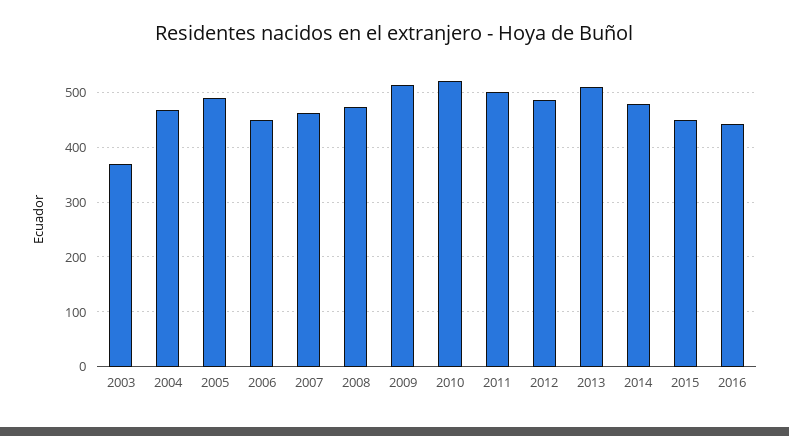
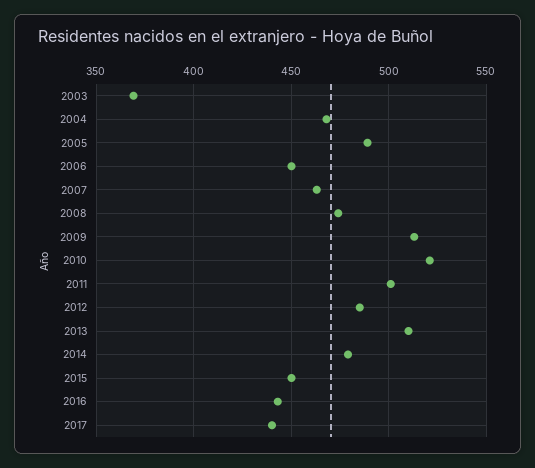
2017: none -> 440

